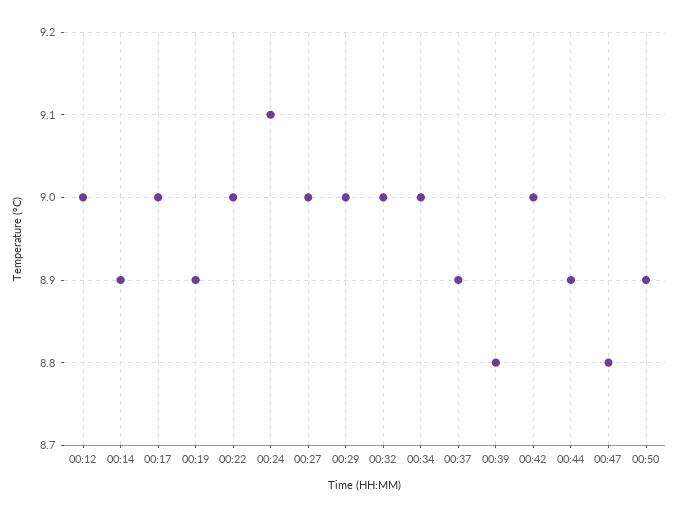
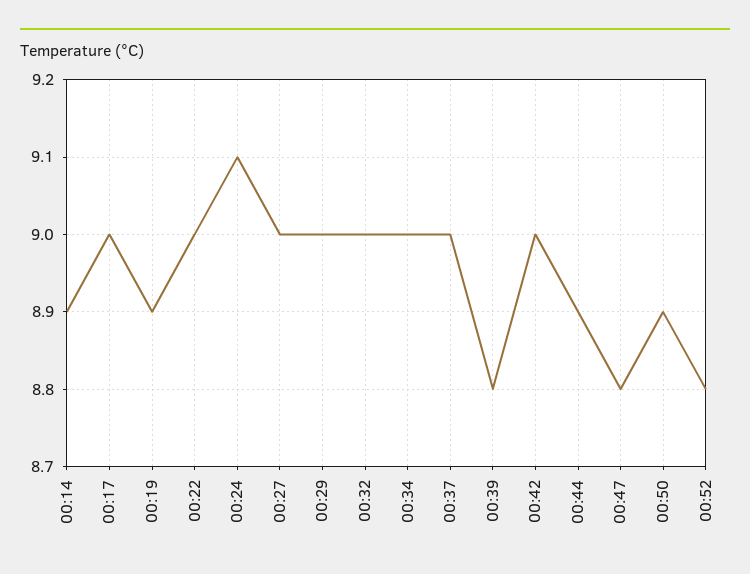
00:12: 9 -> none
00:37: 8.9 -> 9
00:52: none -> 8.8

